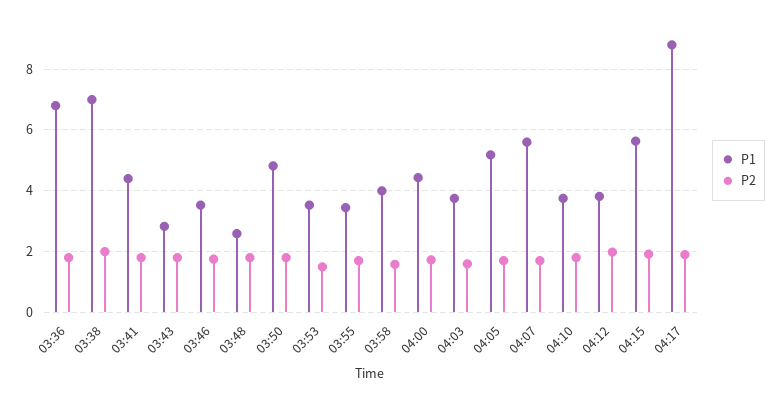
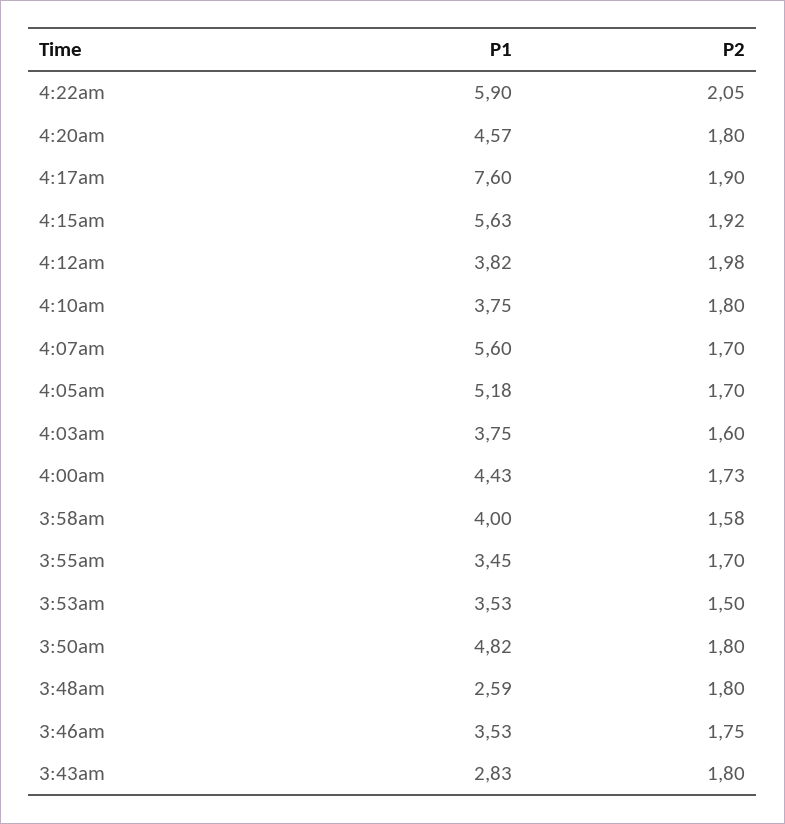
P1, 03:36: 6.8 -> none
P2, 03:36: 1.8 -> none
P1, 03:38: 7 -> none
P2, 03:38: 2 -> none
P1, 03:41: 4.4 -> none
P2, 03:41: 1.8 -> none
P1, 04:17: 8.8 -> 7.6
P1, 4:22am: none -> 5.9
P2, 4:22am: none -> 2.05
P1, 4:20am: none -> 4.57
P2, 4:20am: none -> 1.8

